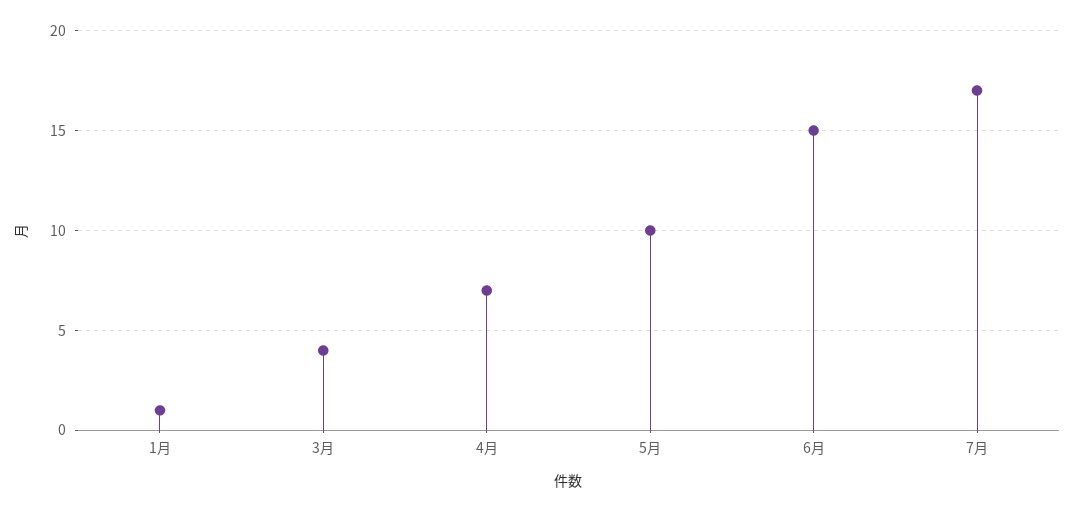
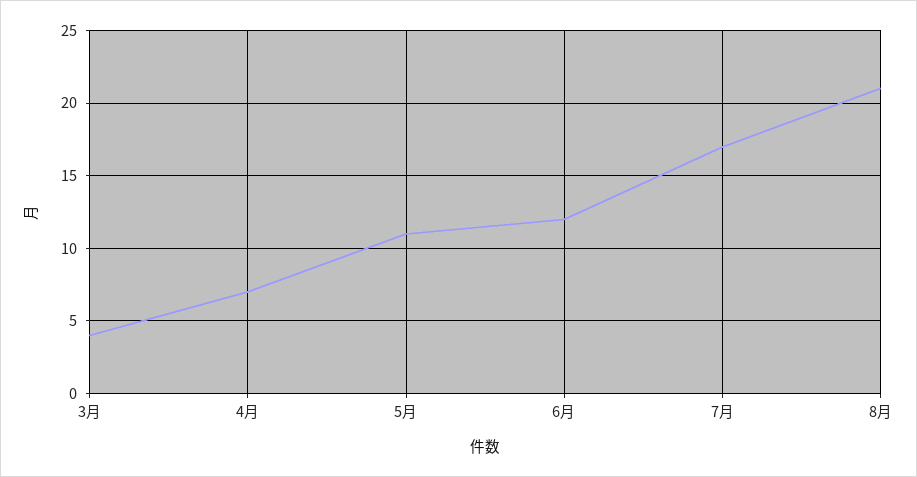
1月: 1 -> none
5月: 10 -> 11
6月: 15 -> 12
8月: none -> 21

